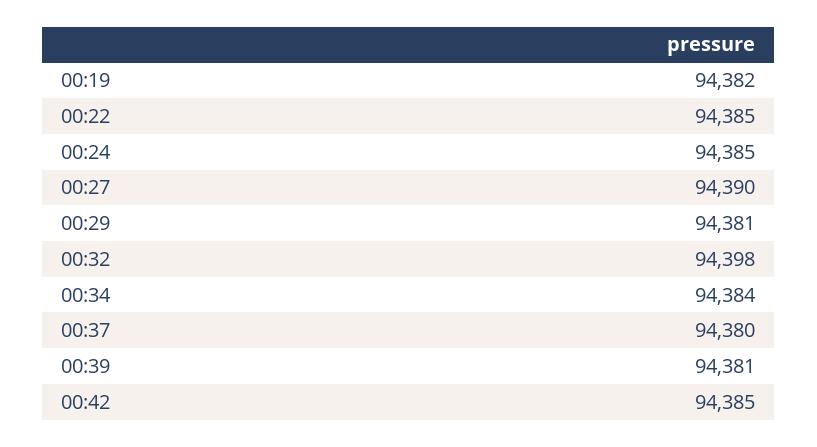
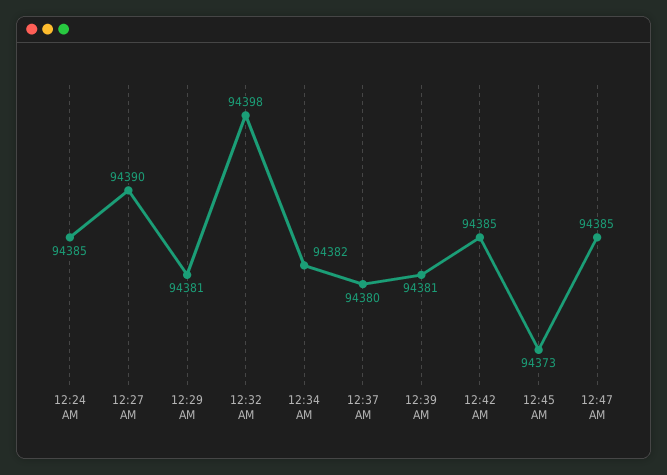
00:19: 94382 -> none
00:22: 94385 -> none
00:34: 94384 -> 94382
12:45 AM: none -> 94373
12:47 AM: none -> 94385

